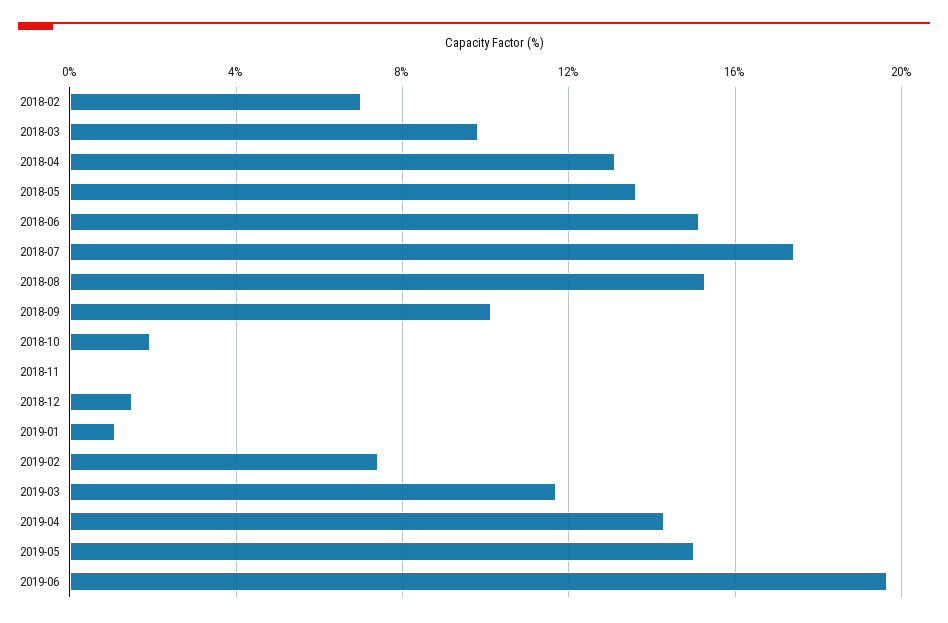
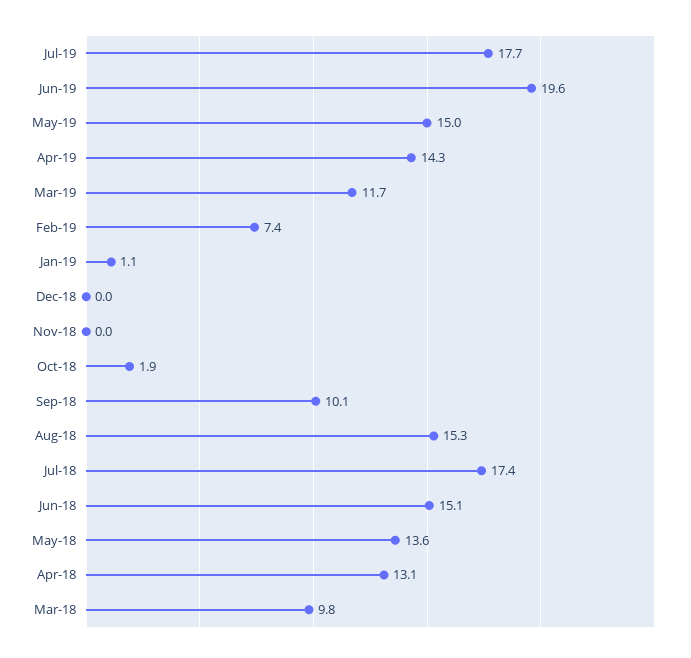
2018-02: 7 -> none
2018-12: 1.5 -> 0
Jul-19: none -> 17.7

